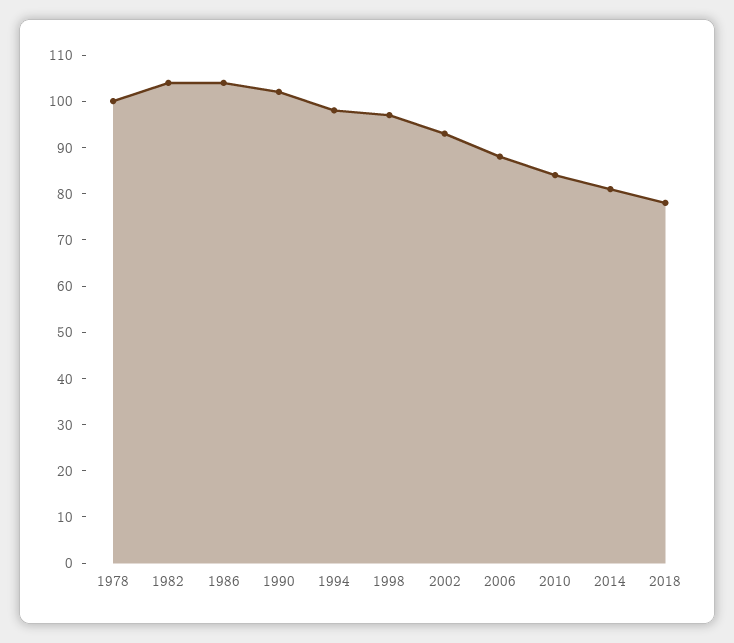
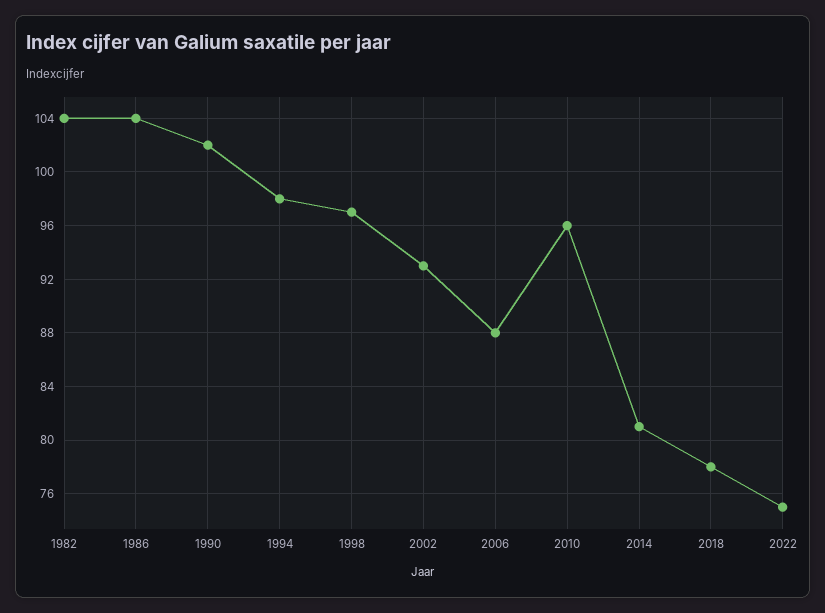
1978: 100 -> none
2010: 85 -> 96
2022: none -> 75

